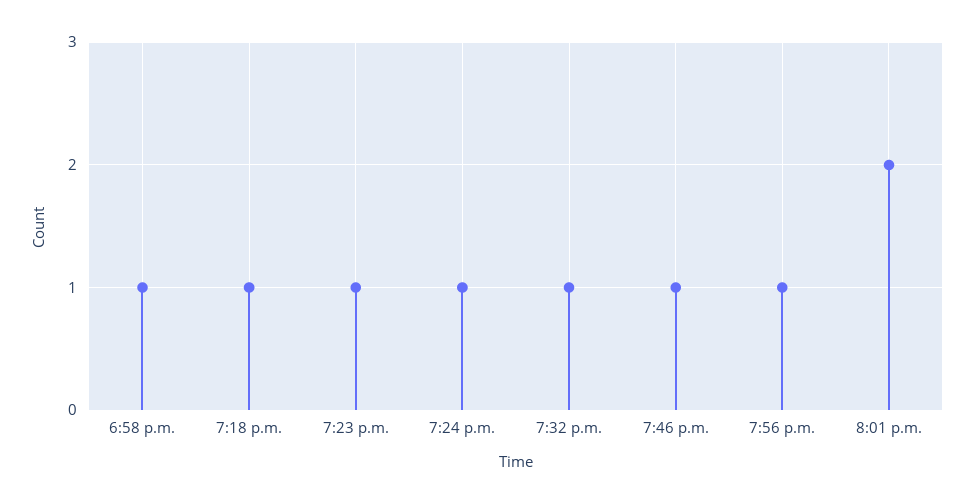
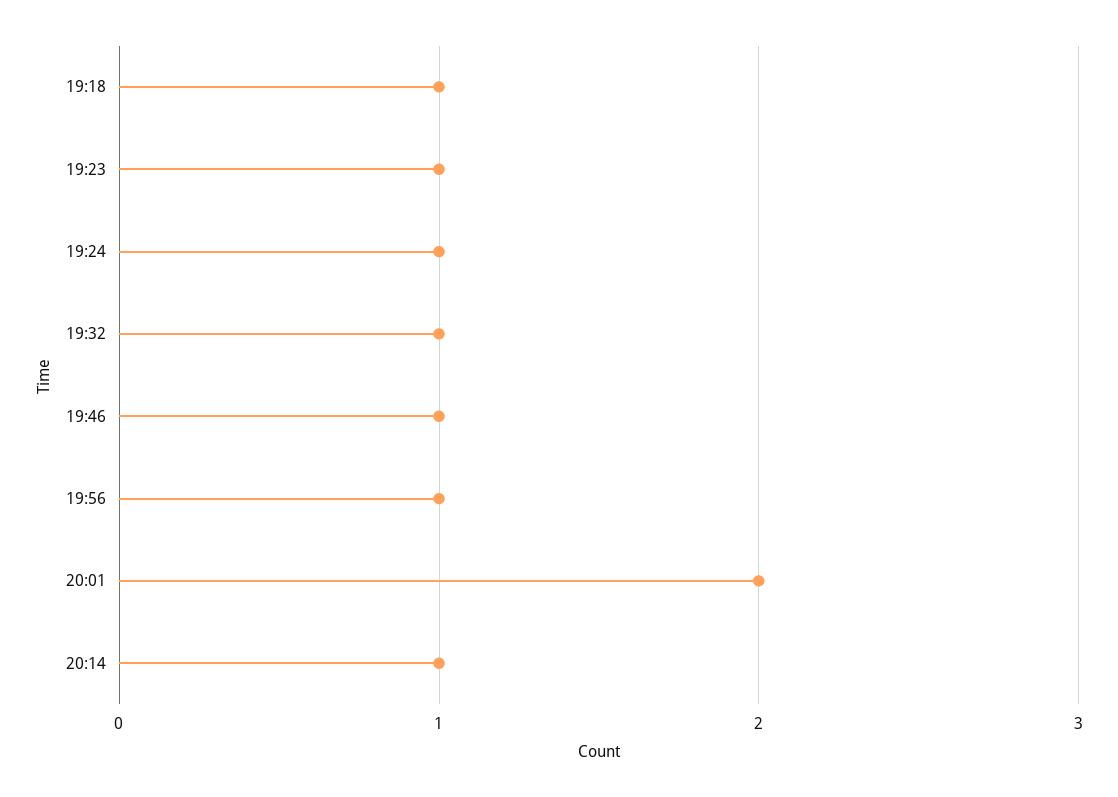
6:58 p.m.: 1 -> none
20:14: none -> 1

